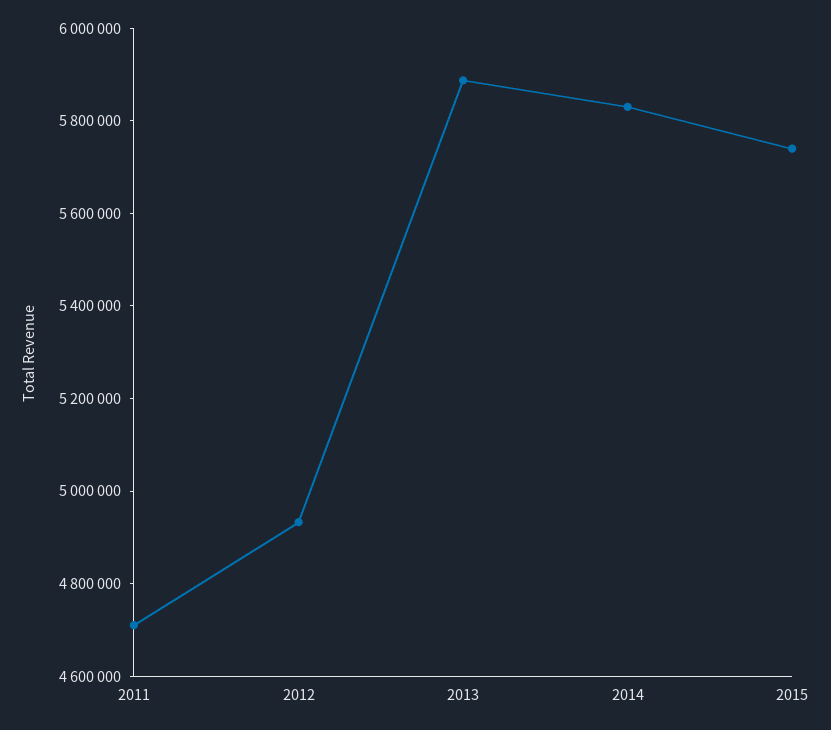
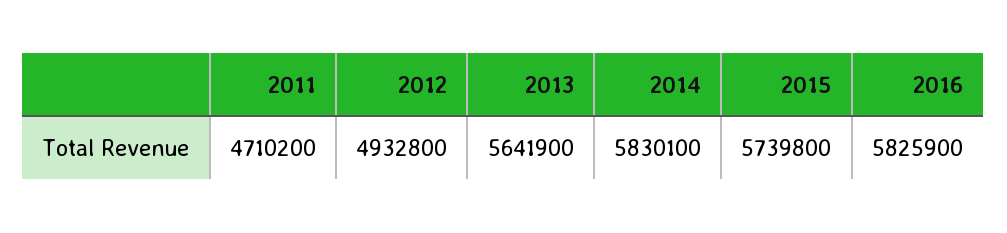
2013: 5900000 -> 5641900
2016: none -> 5825900

